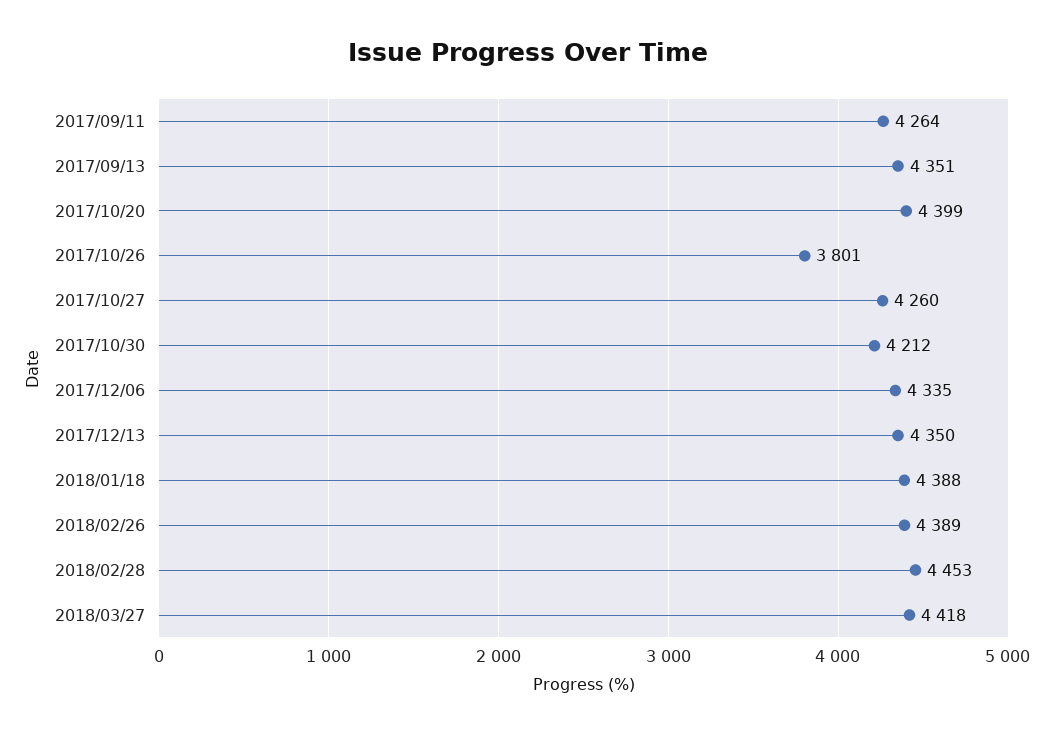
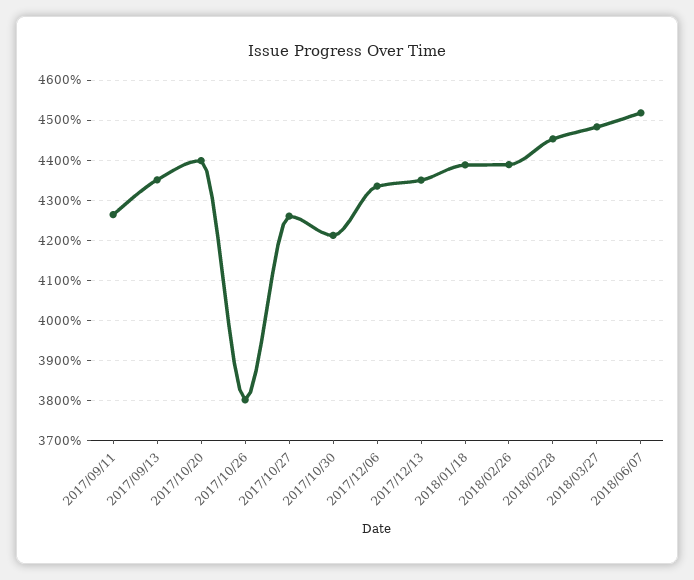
2018/03/27: 4418 -> 4480
2018/06/07: none -> 4520

